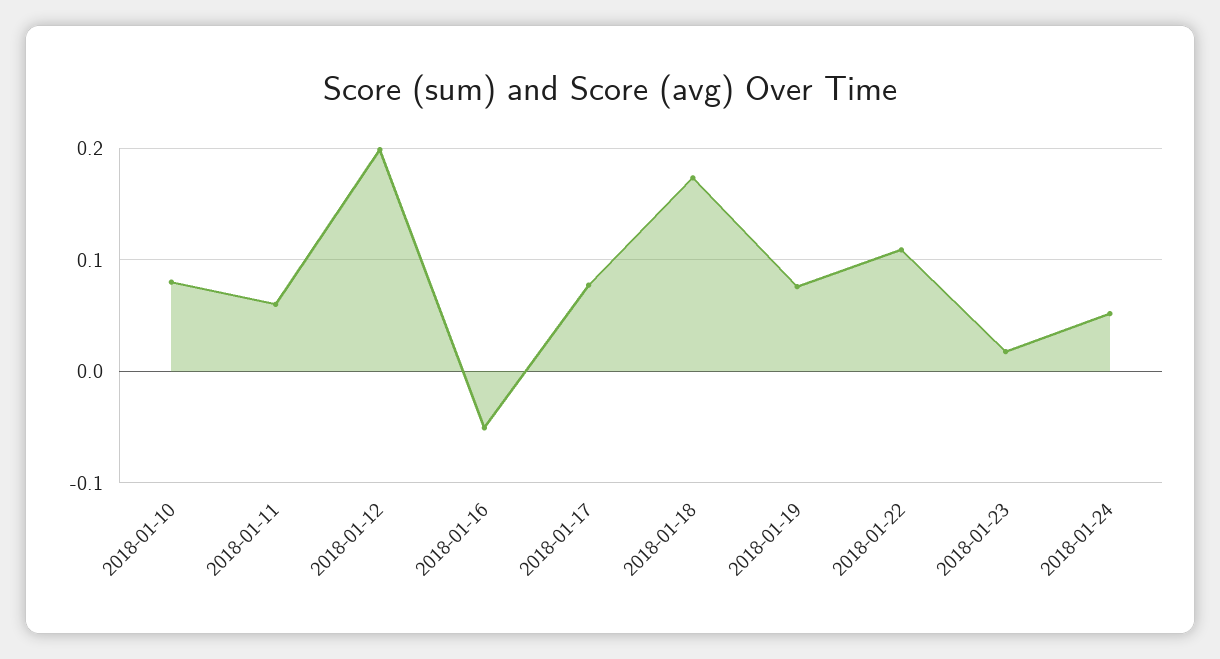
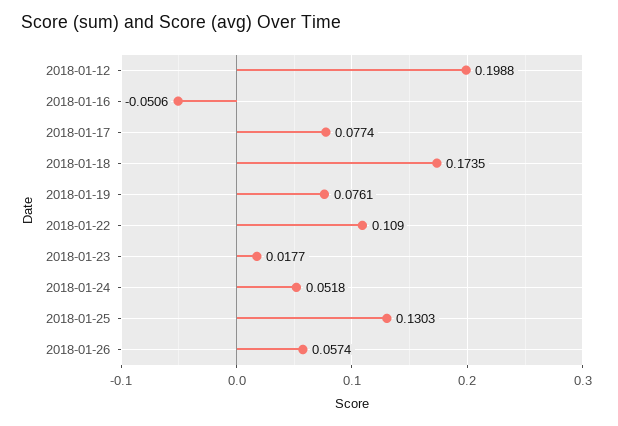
2018-01-10: 0.08 -> none
2018-01-11: 0.06 -> none
2018-01-25: none -> 0.1303
2018-01-26: none -> 0.0574

